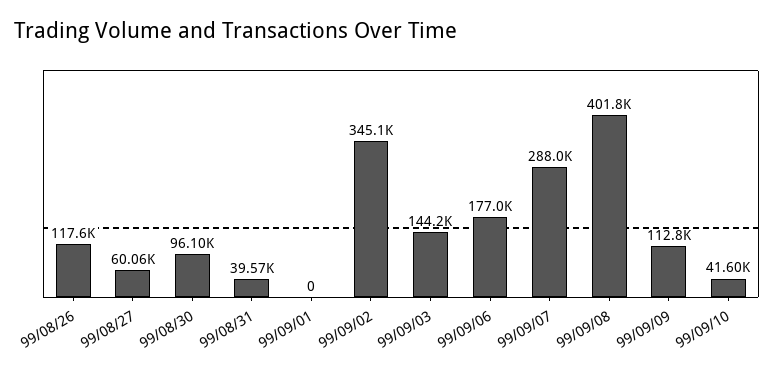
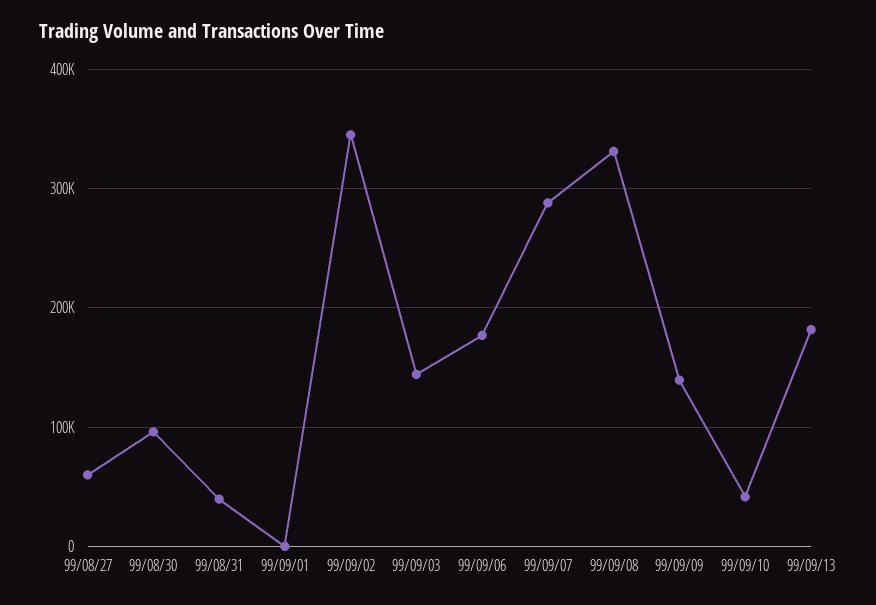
99/08/26: 117600 -> none
99/09/08: 401800 -> 330000
99/09/09: 112800 -> 140000
99/09/13: none -> 180000

